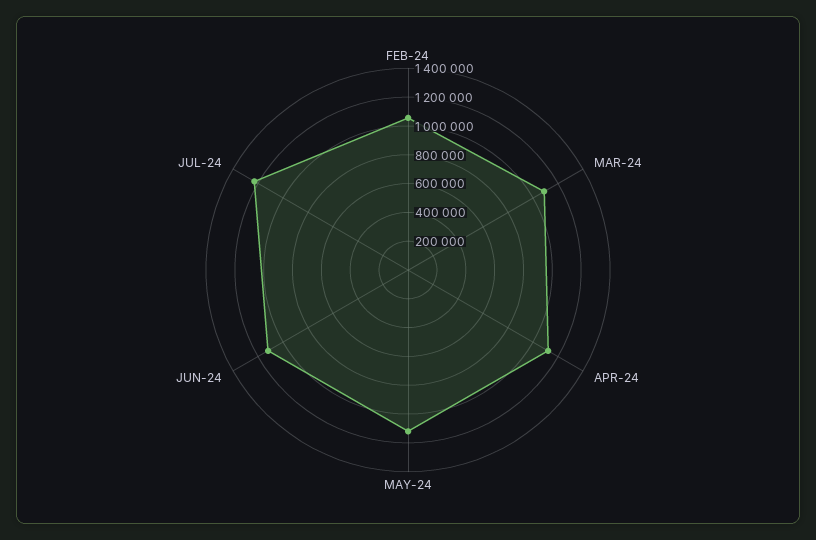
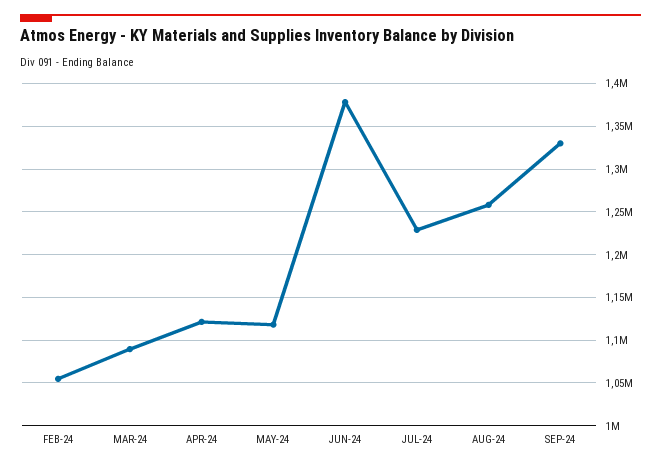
JUN-24: 1100000 -> 1380000
AUG-24: none -> 1260000
SEP-24: none -> 1330000

